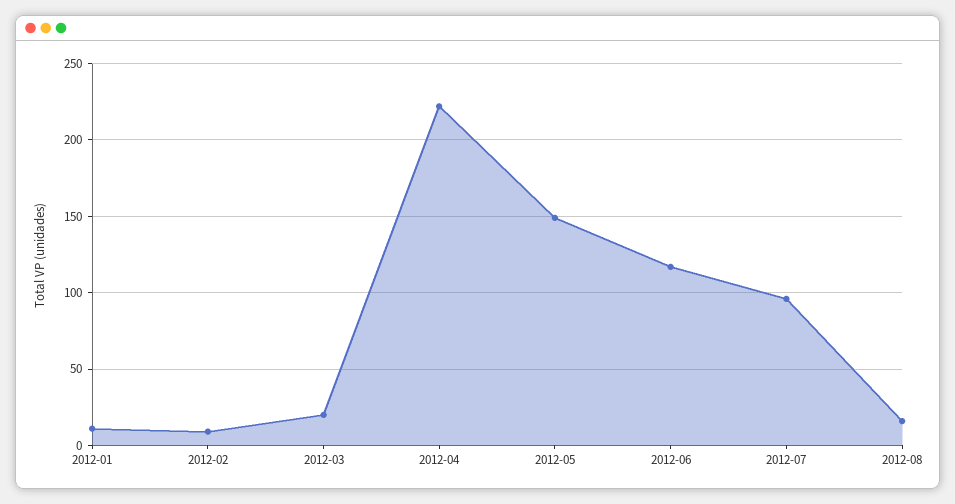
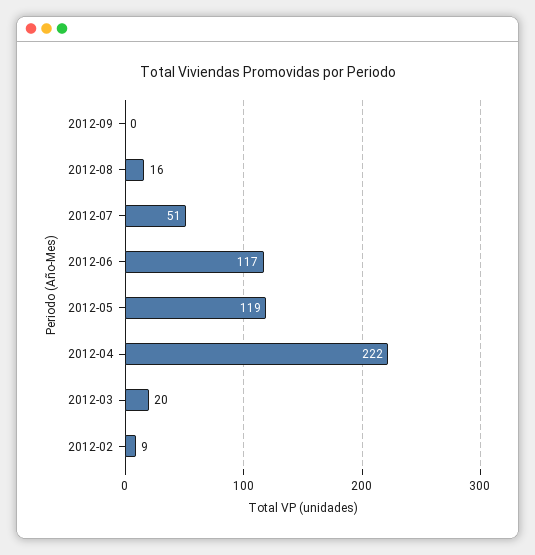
2012-01: 10 -> none
2012-05: 150 -> 119
2012-07: 95 -> 51
2012-09: none -> 0

